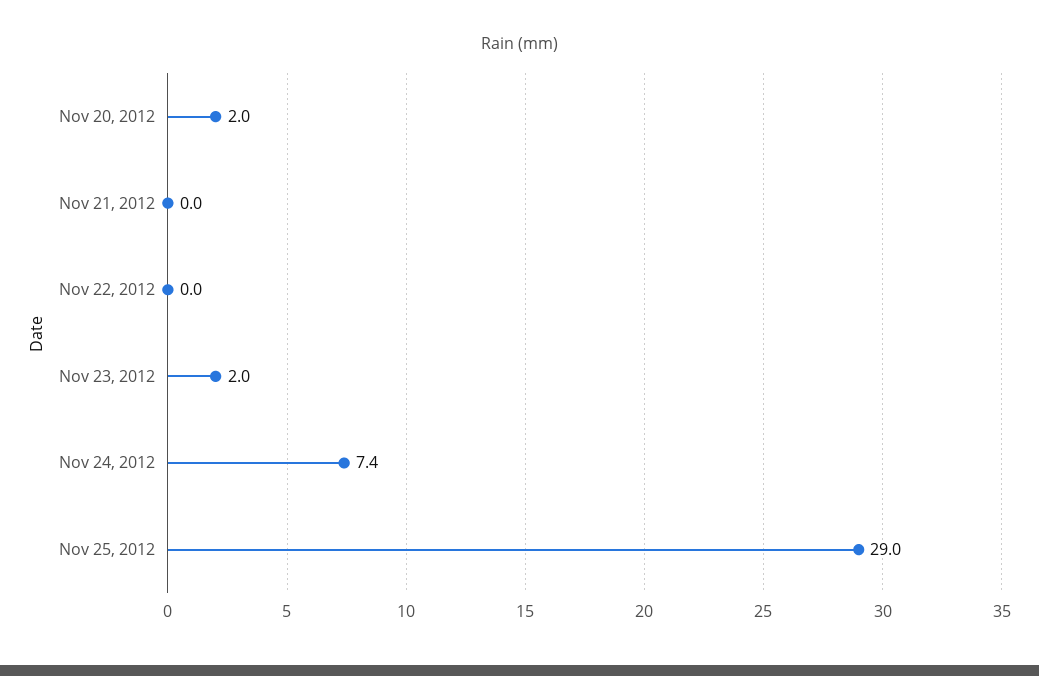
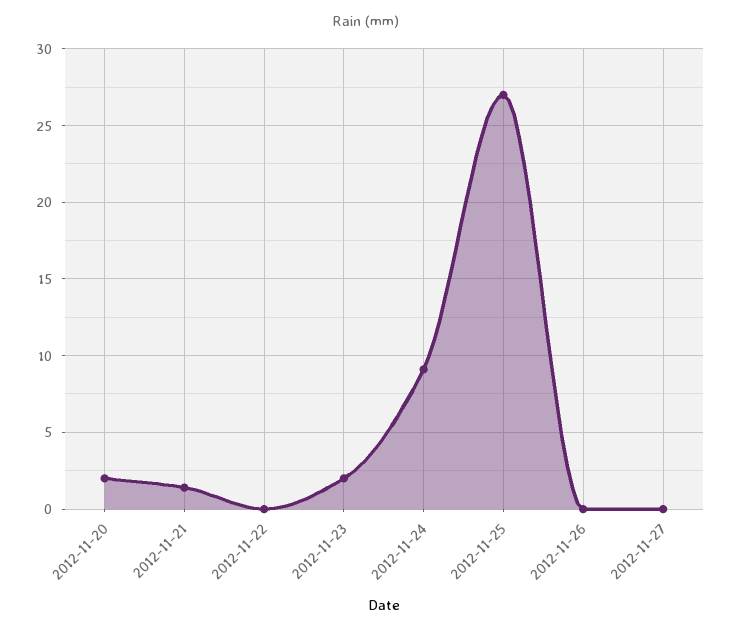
Nov 21, 2012: 0 -> 1.5
Nov 24, 2012: 7.4 -> 9
Nov 25, 2012: 29 -> 27
2012-11-26: none -> 0
2012-11-27: none -> 0

